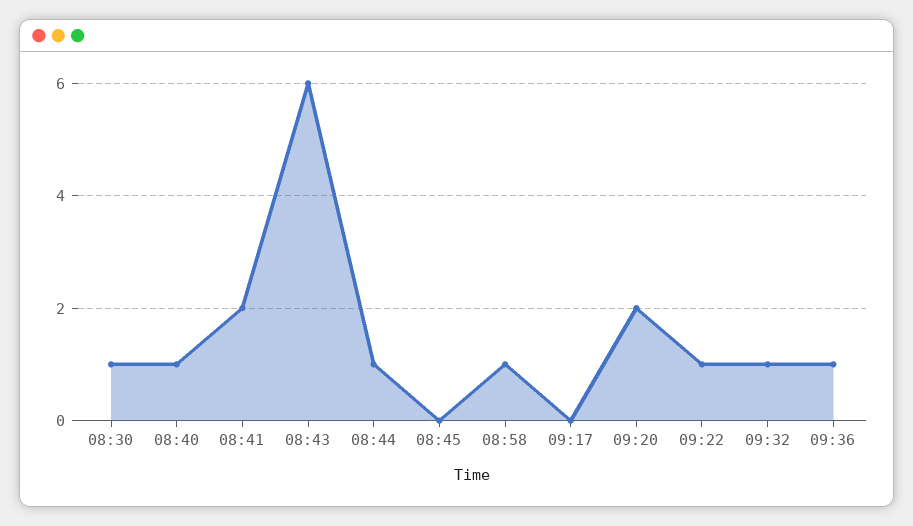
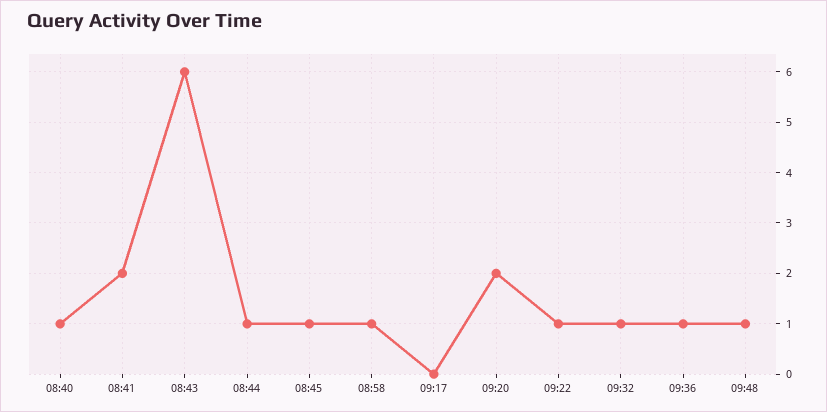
08:30: 1 -> none
08:45: 0 -> 1
09:48: none -> 1

